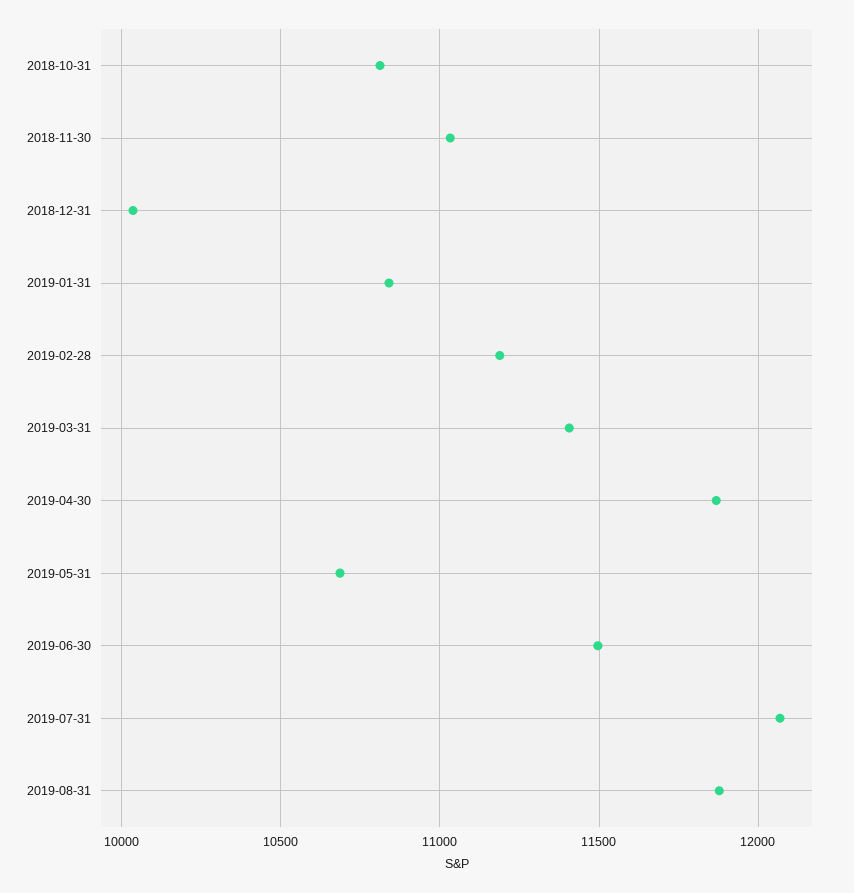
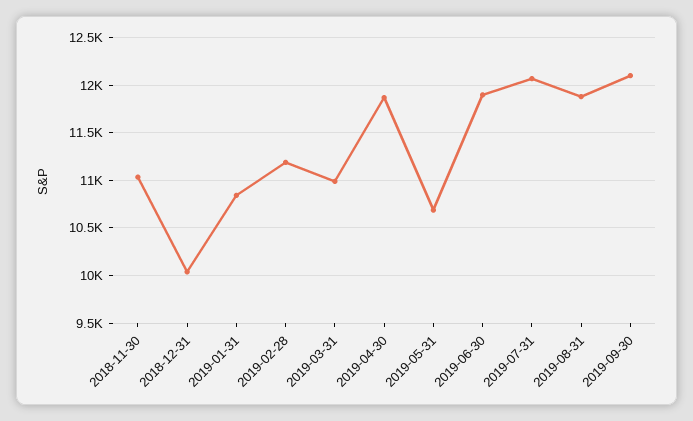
2018-10-31: 10800 -> none
2019-03-31: 11400 -> 11000
2019-06-30: 11500 -> 11900
2019-09-30: none -> 12100

